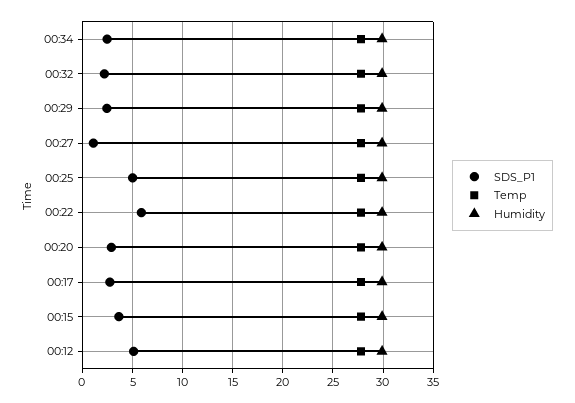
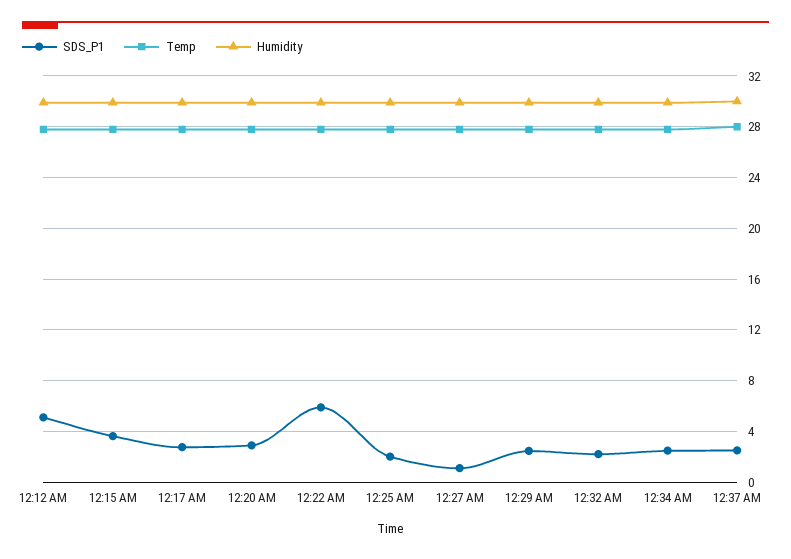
SDS_P1, 00:25: 5 -> 2
SDS_P1, 12:37 AM: none -> 2.5
Temp, 12:37 AM: none -> 28
Humidity, 12:37 AM: none -> 30

